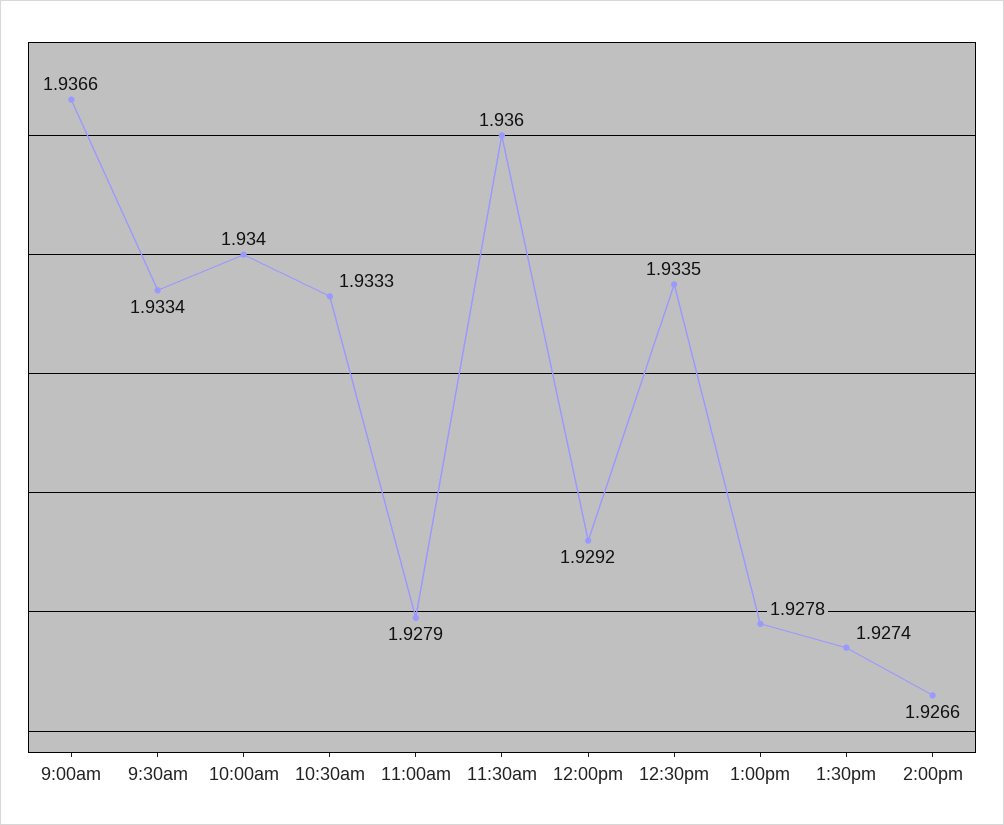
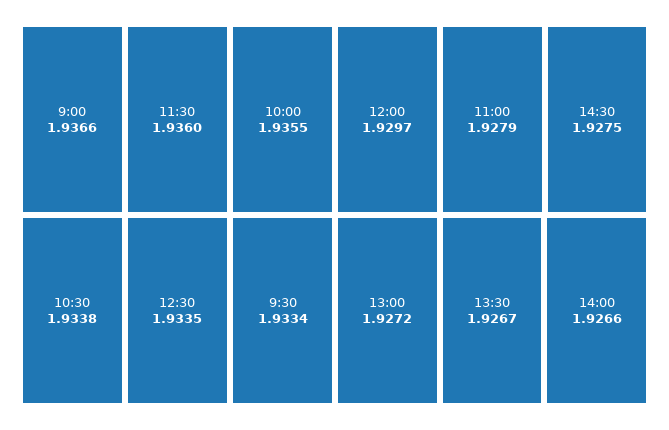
10:00am: 1.934 -> 1.9355
10:30am: 1.9333 -> 1.9338
12:00pm: 1.9292 -> 1.9297
1:00pm: 1.9278 -> 1.9272
1:30pm: 1.9274 -> 1.9267
14:30: none -> 1.9275

